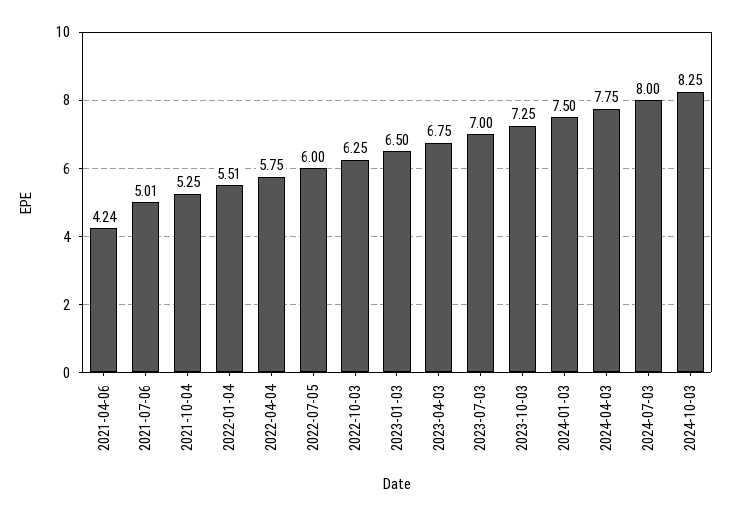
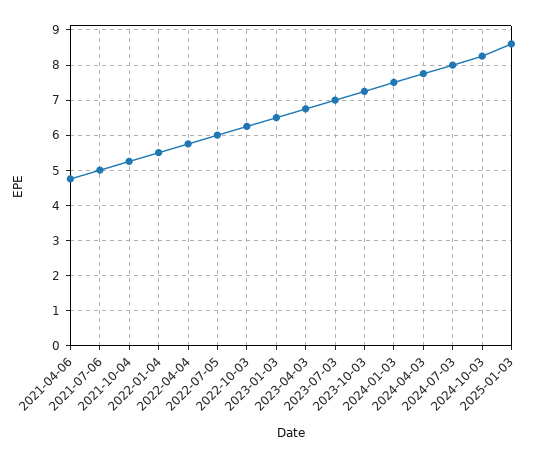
2021-04-06: 4.24 -> 4.8
2025-01-03: none -> 8.6

